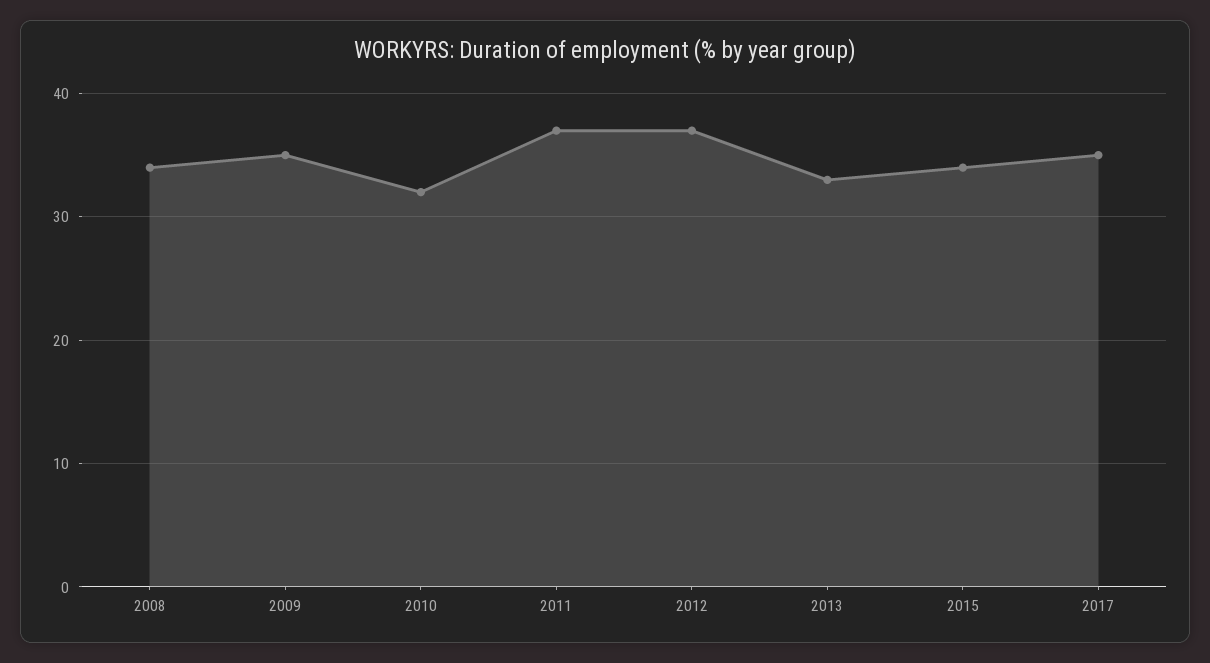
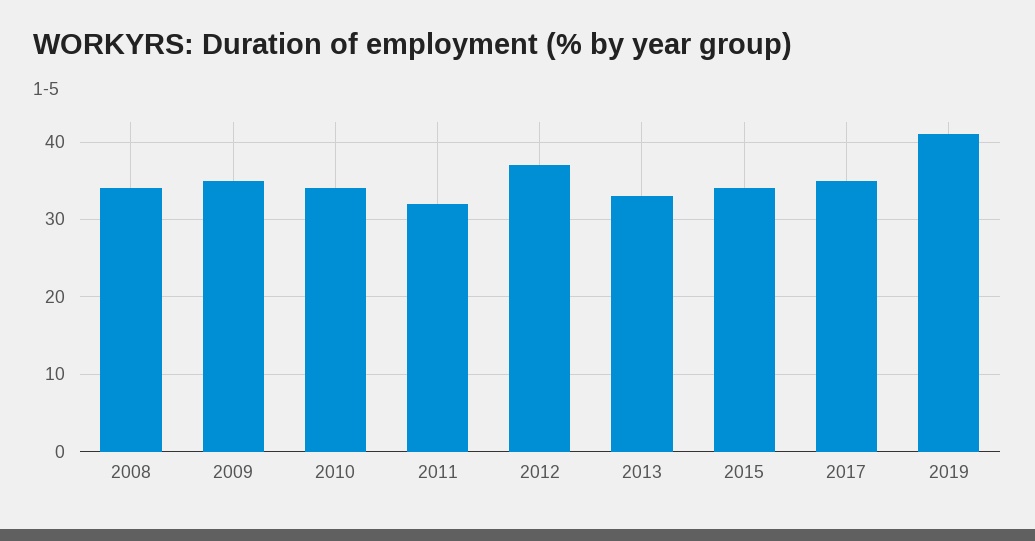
2010: 32 -> 34
2011: 37 -> 32
2019: none -> 41

